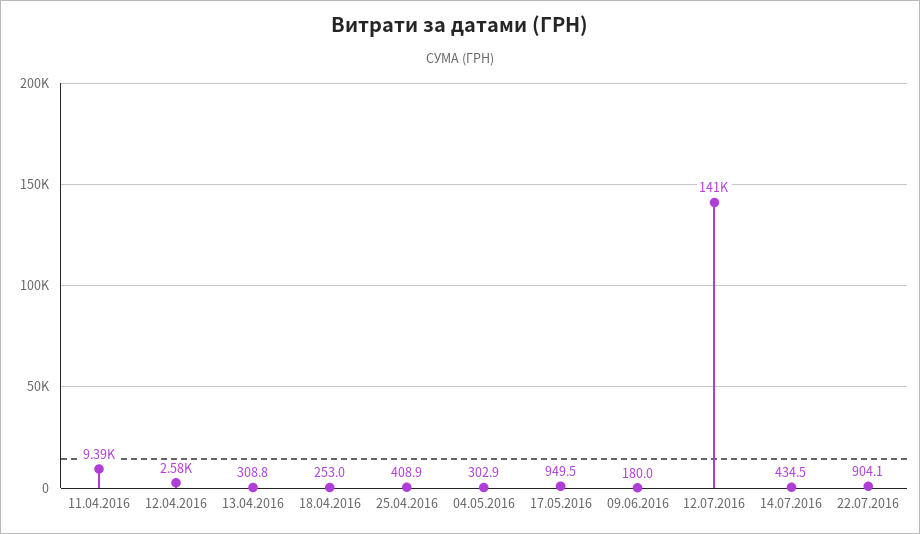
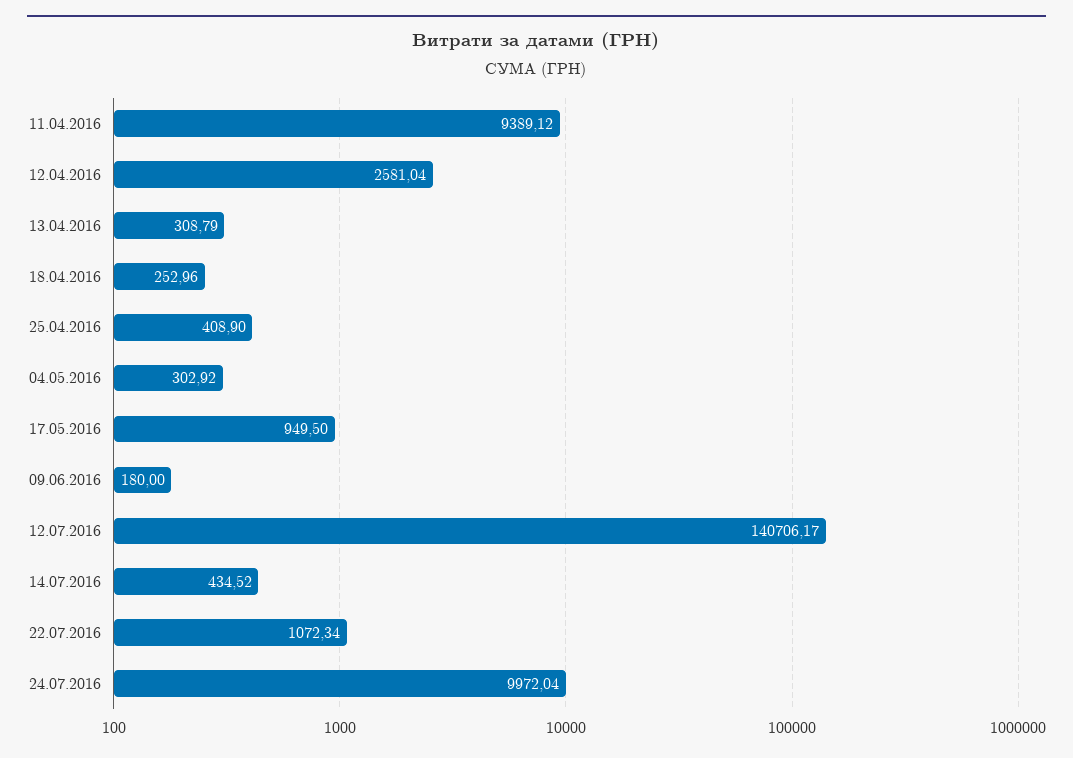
22.07.2016: 904.1 -> 1072.34
24.07.2016: none -> 9972.04

